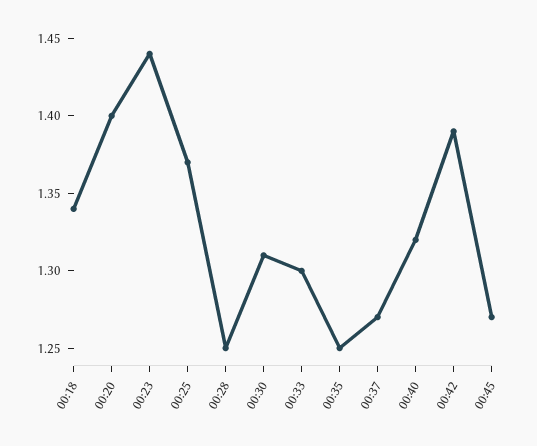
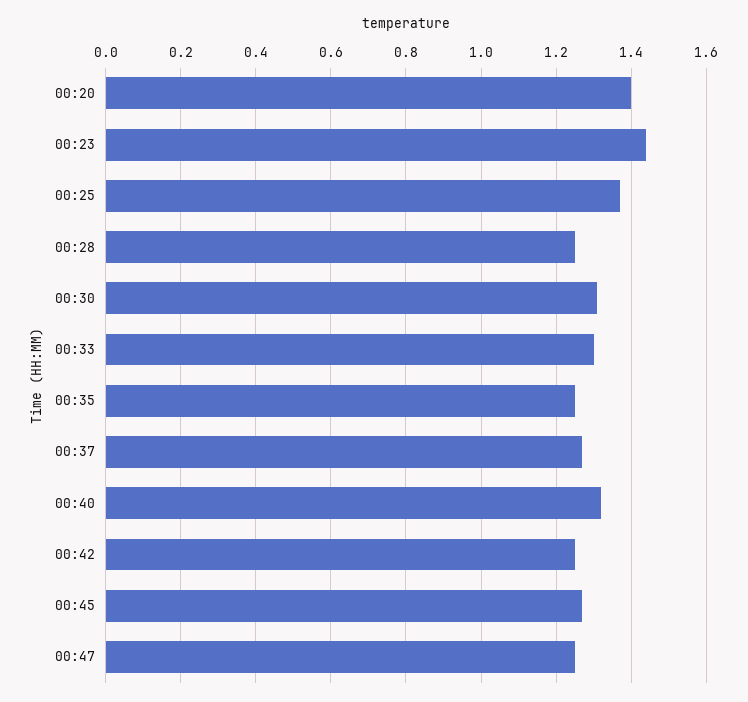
00:18: 1.34 -> none
00:42: 1.39 -> 1.25
00:47: none -> 1.25

